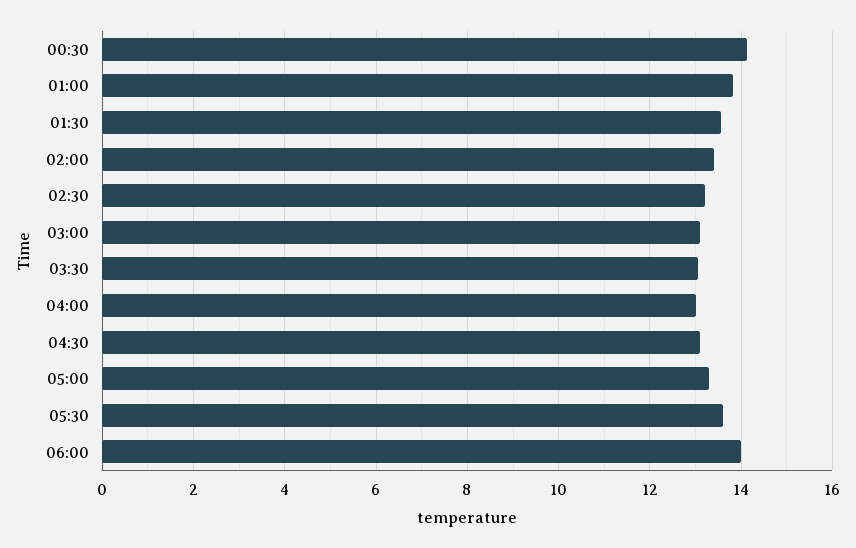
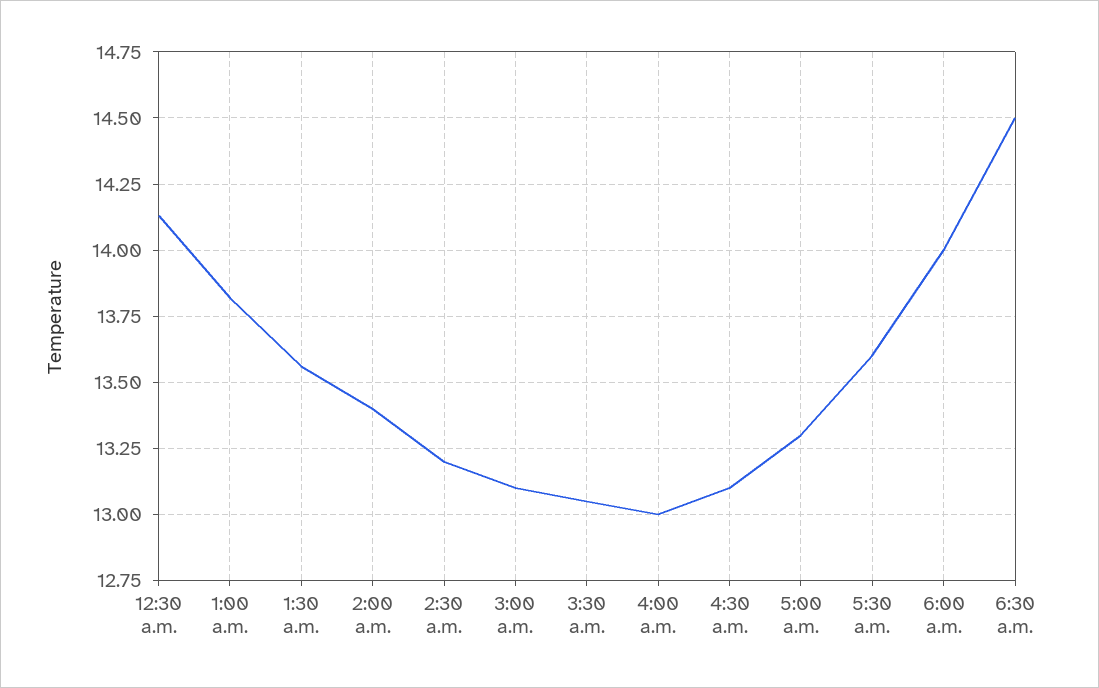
6:30 a.m.: none -> 14.5

